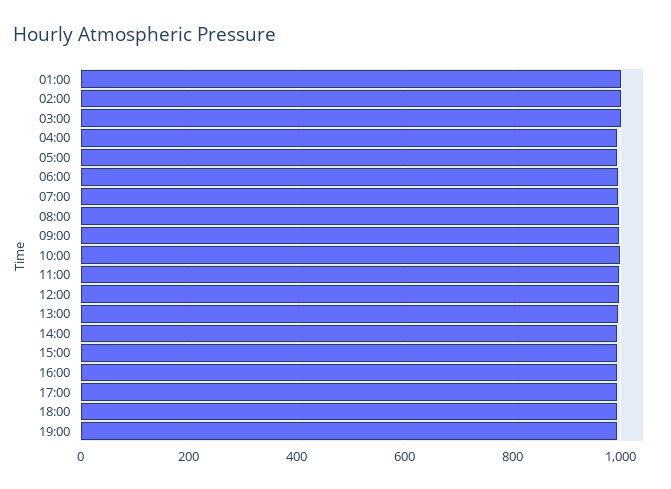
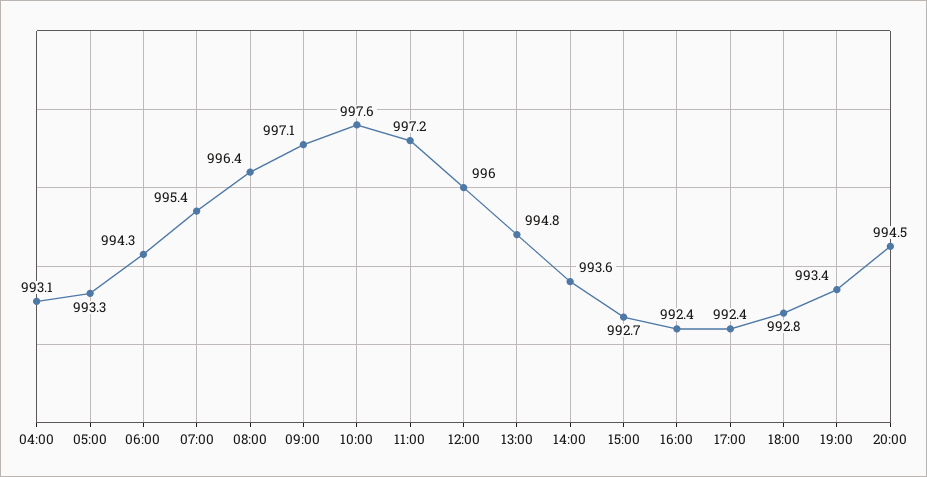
01:00: 1000 -> none
02:00: 1000 -> none
03:00: 1000 -> none
20:00: none -> 994.5

